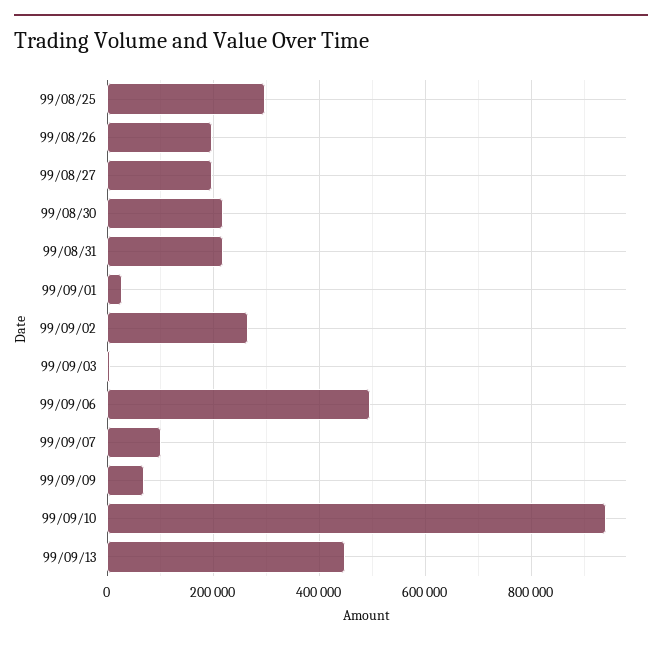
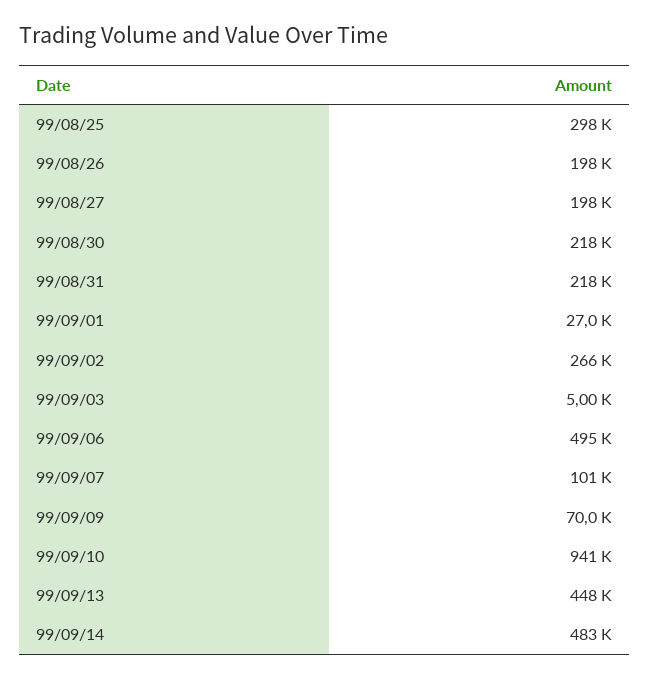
99/09/14: none -> 483000

